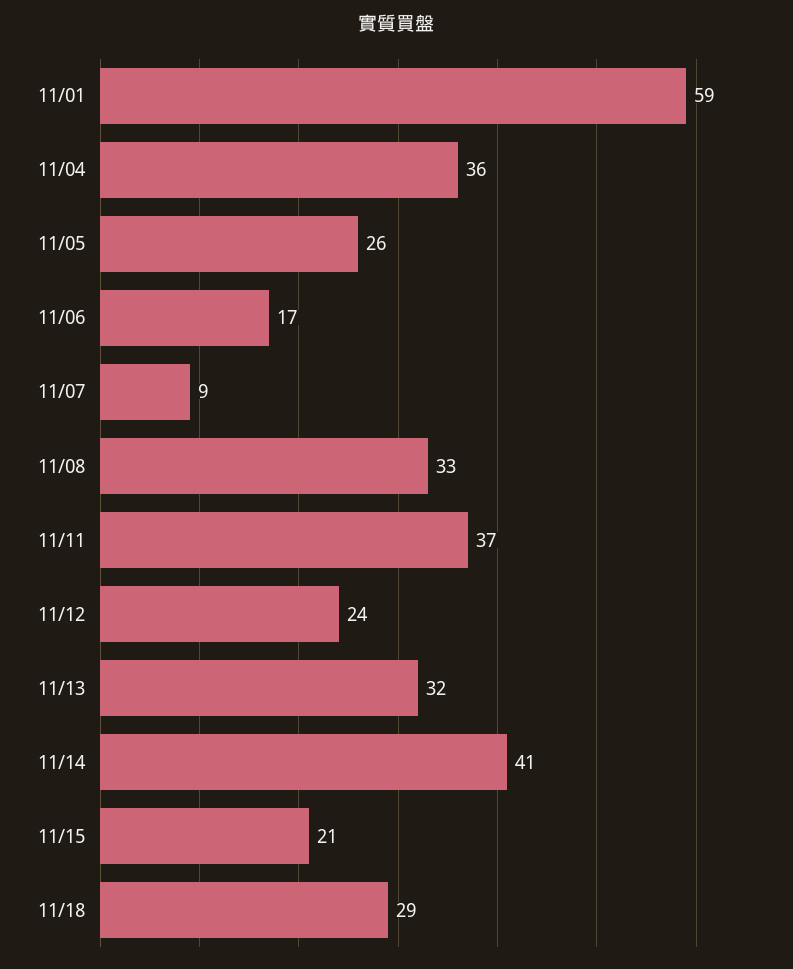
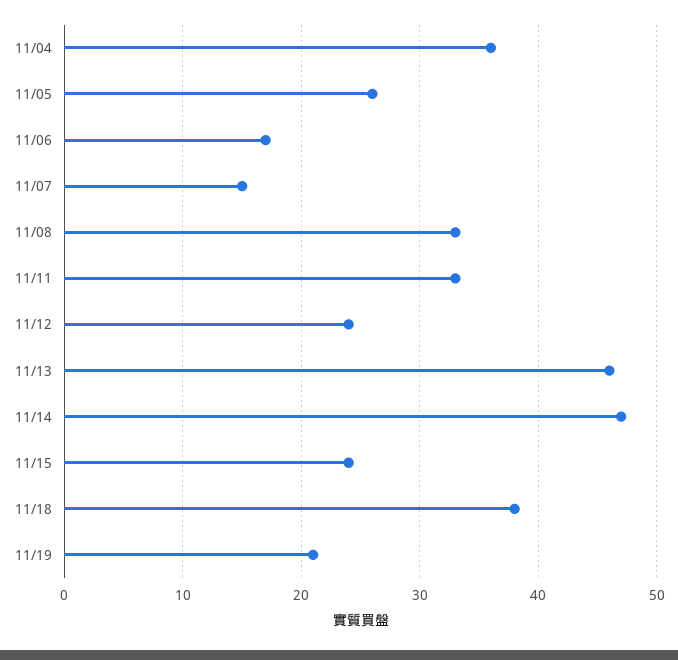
11/01: 59 -> none
11/07: 9 -> 15
11/11: 37 -> 33
11/13: 32 -> 46
11/14: 41 -> 47
11/15: 21 -> 24
11/18: 29 -> 38
11/19: none -> 21

